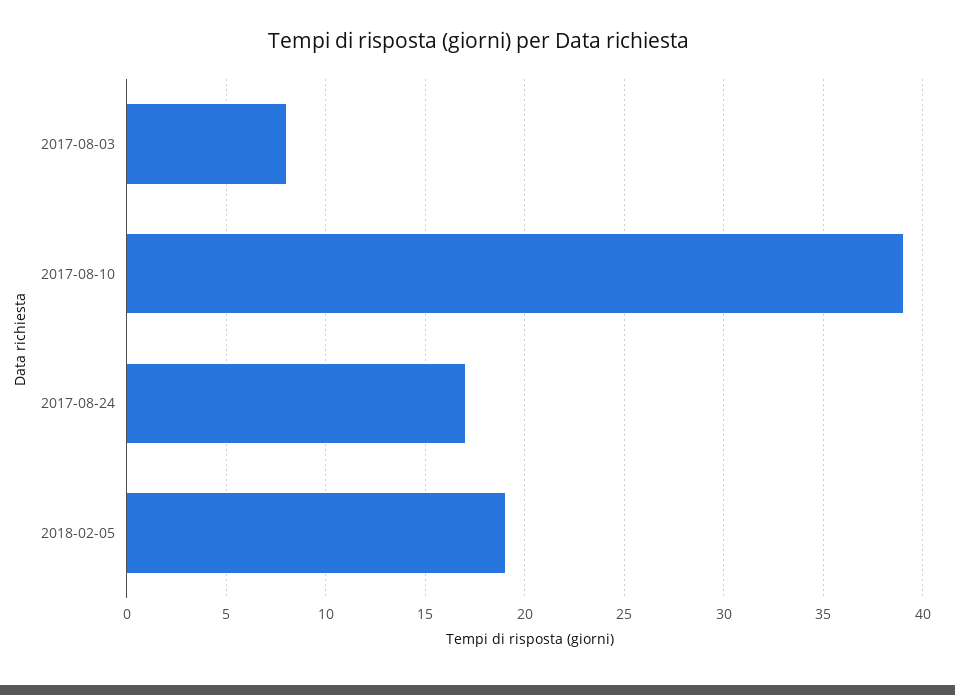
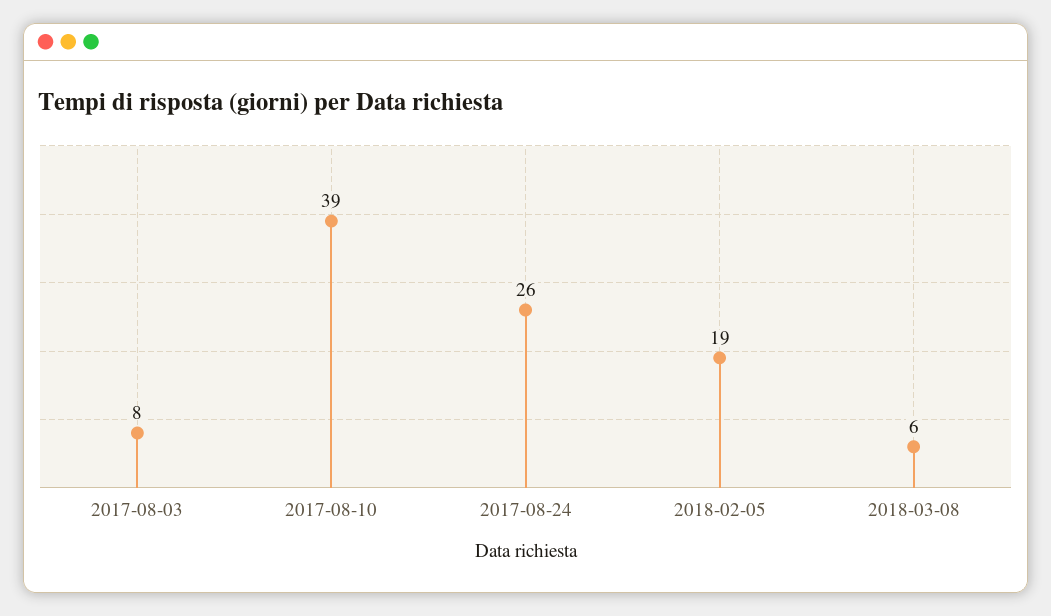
2017-08-24: 17 -> 26
2018-03-08: none -> 6

